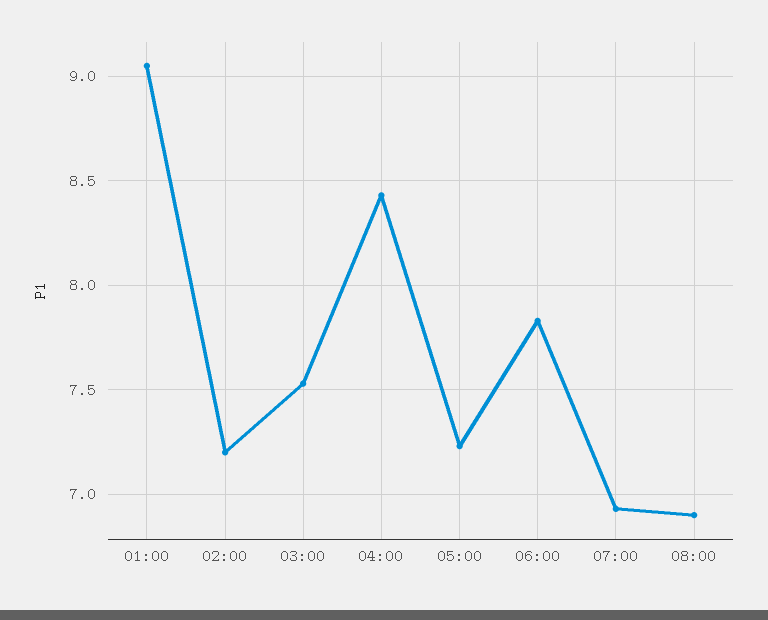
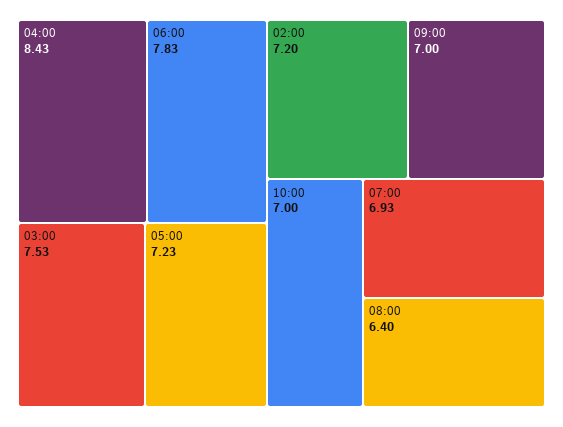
01:00: 9.05 -> none
08:00: 6.9 -> 6.4
09:00: none -> 7
10:00: none -> 7

